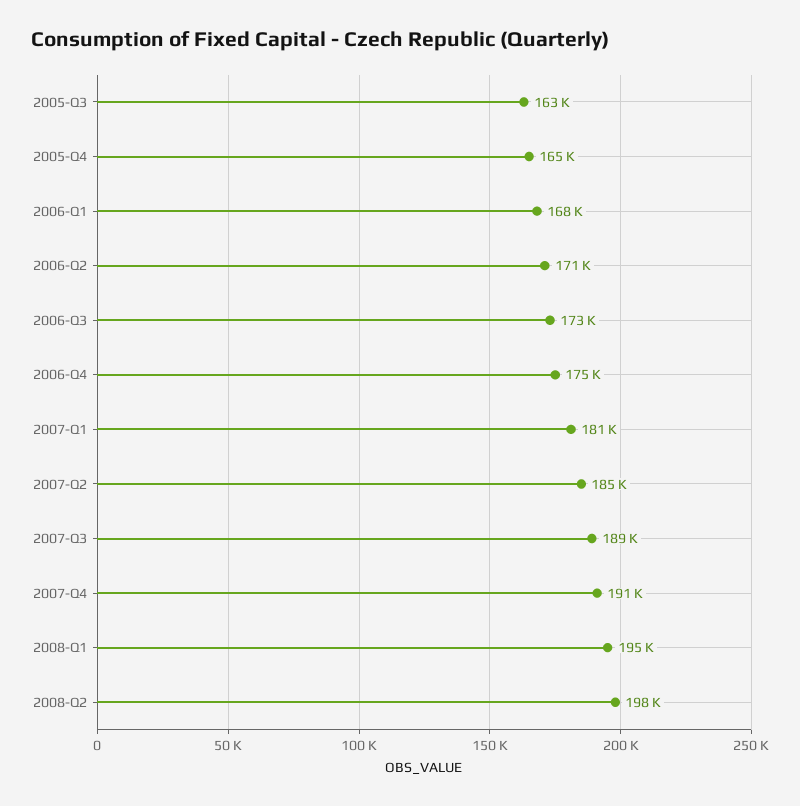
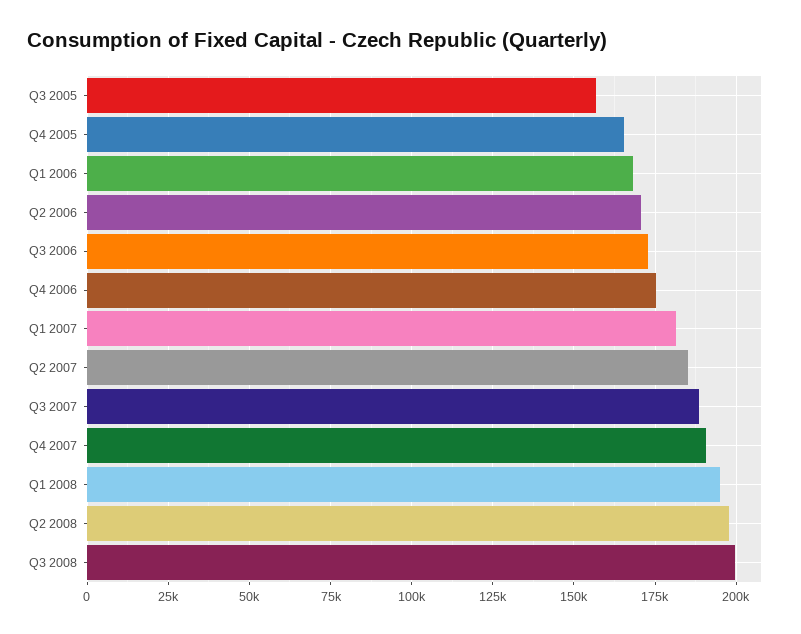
2005-Q3: 163000 -> 157500
Q3 2008: none -> 200000

